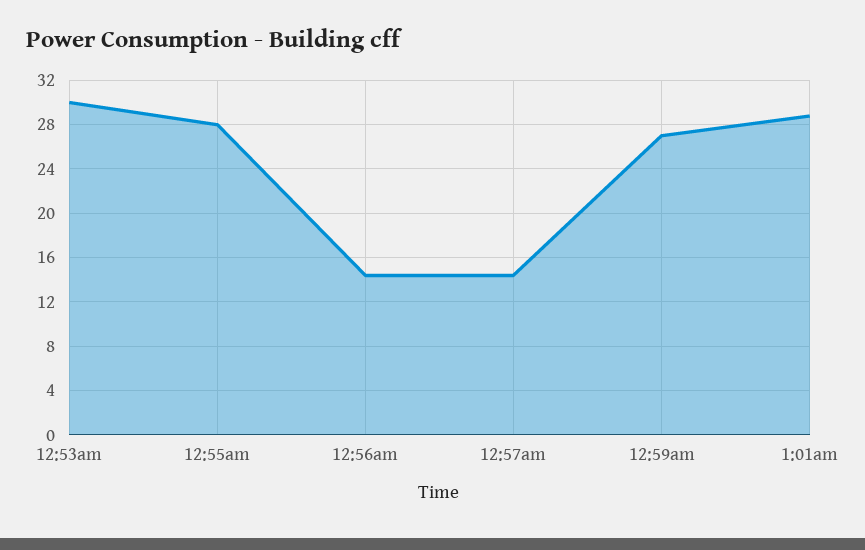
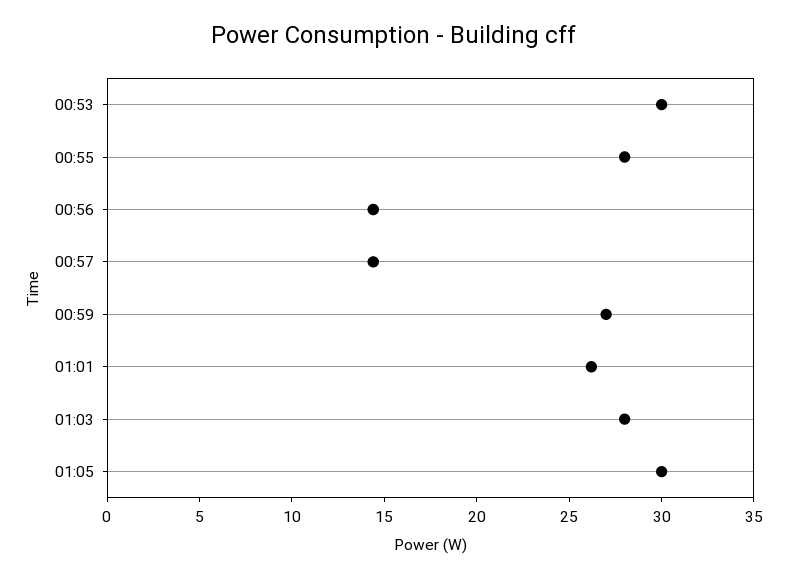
1:01am: 29 -> 26
01:03: none -> 28
01:05: none -> 30

